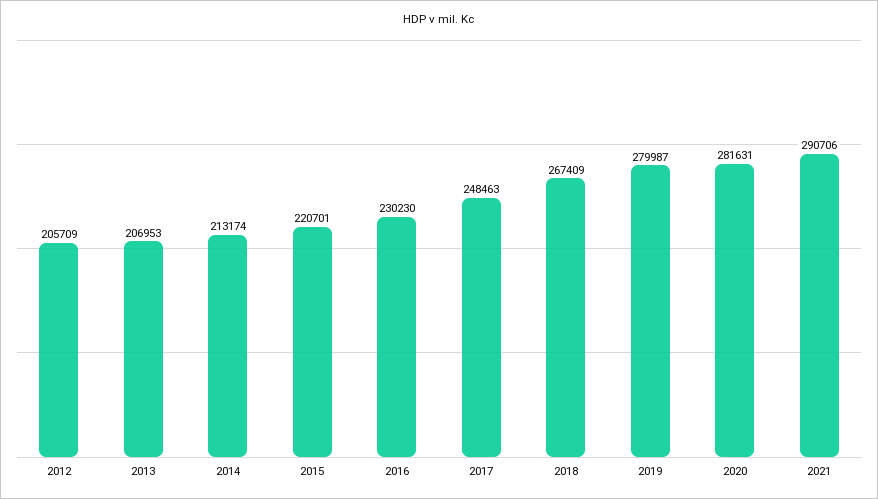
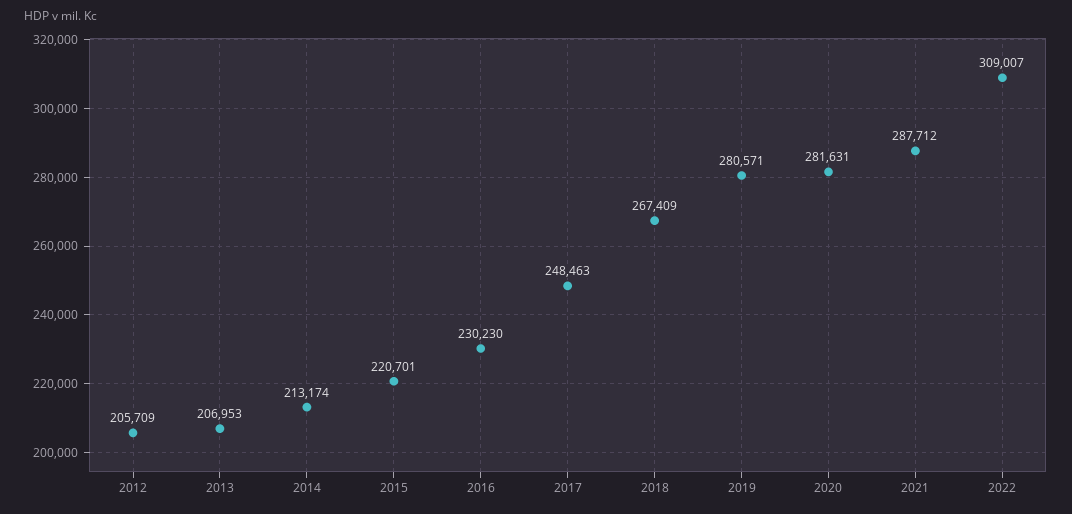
2019: 279987 -> 280571
2021: 290706 -> 287712
2022: none -> 309007

